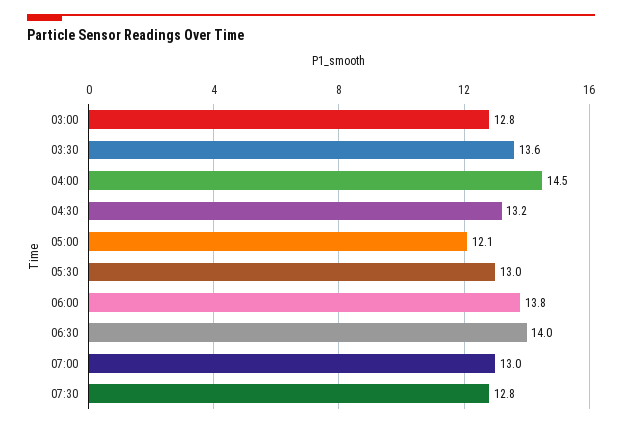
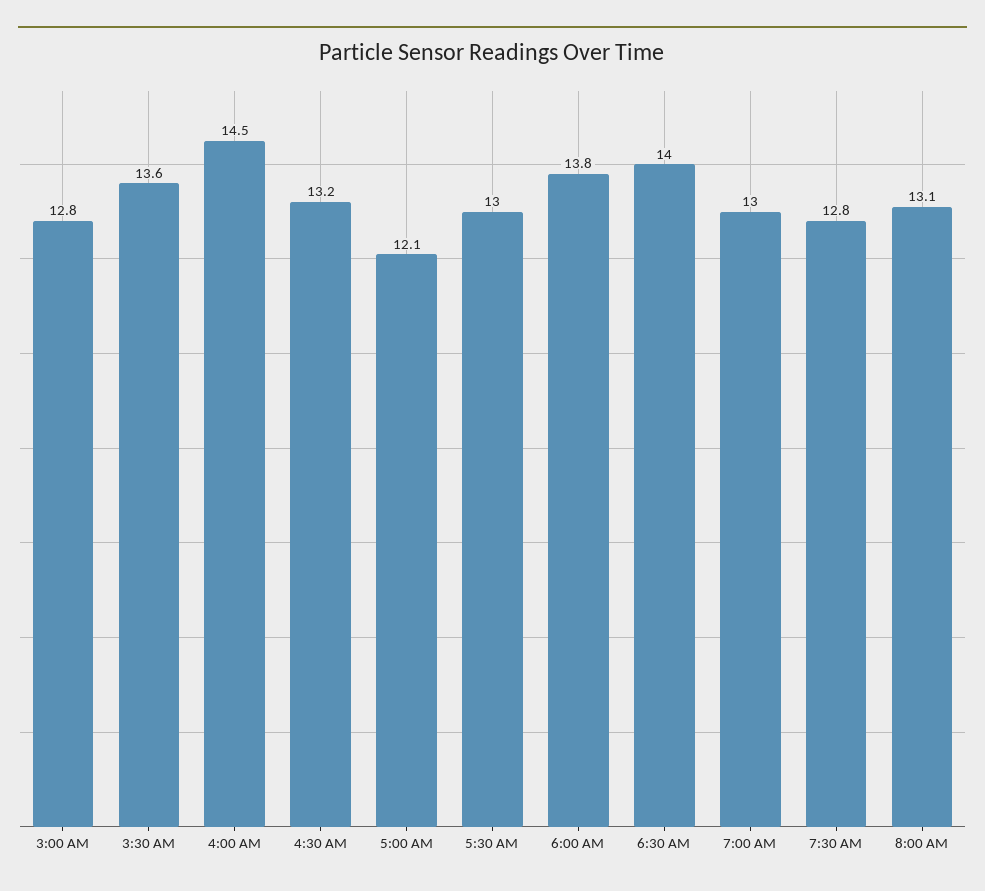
8:00 AM: none -> 13.1

